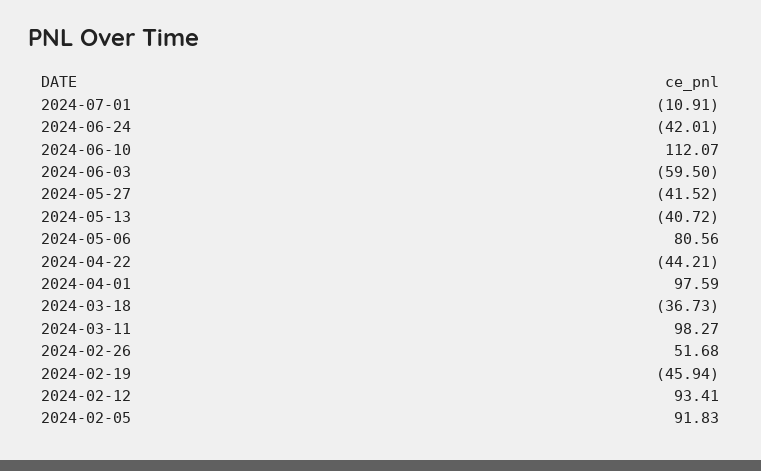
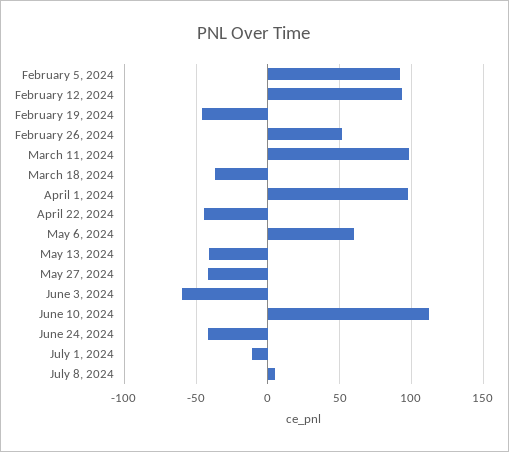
2024-05-06: 80.56 -> 60
July 8, 2024: none -> 5

